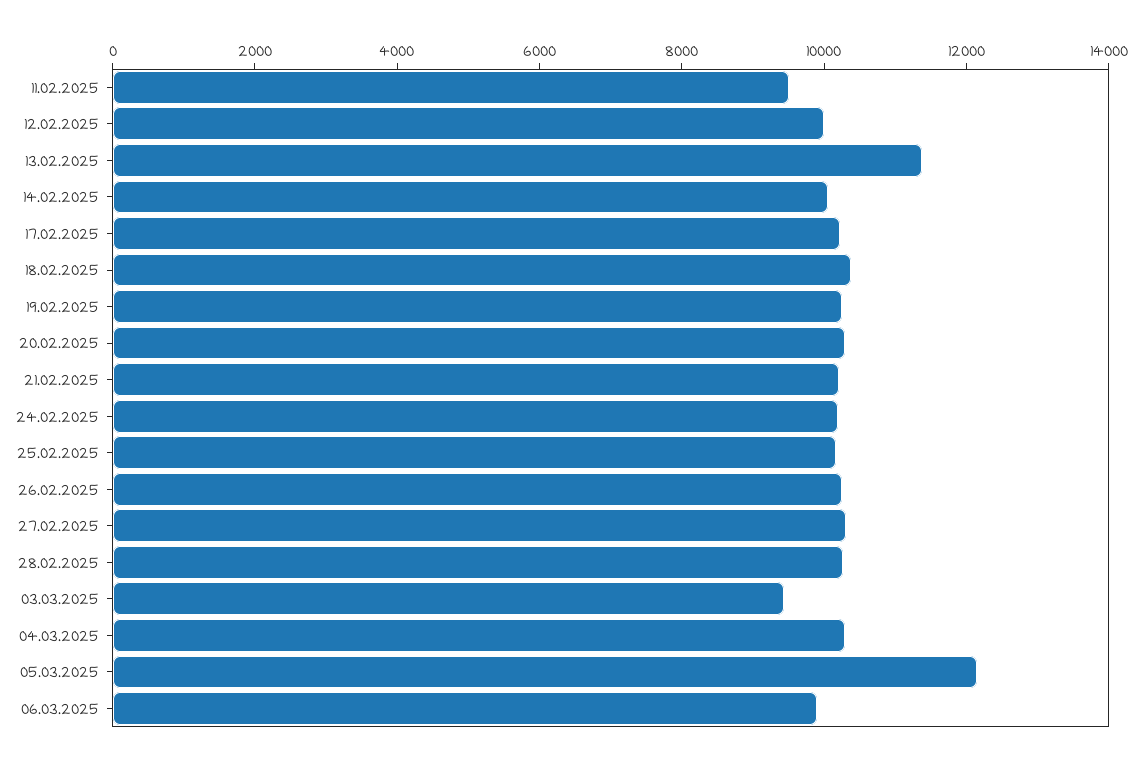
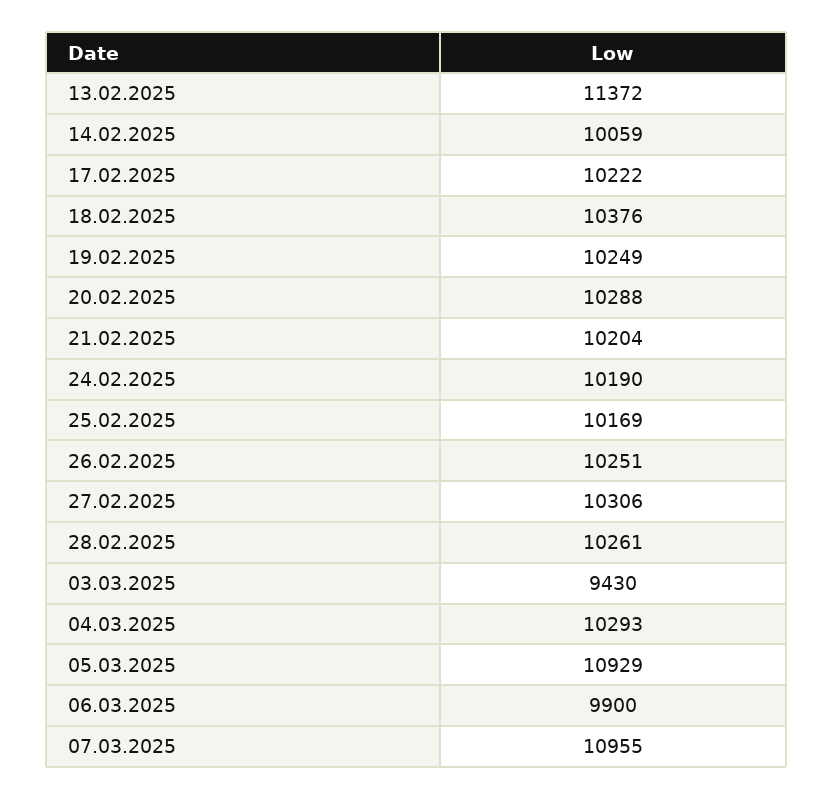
11.02.2025: 9500 -> none
12.02.2025: 10000 -> none
05.03.2025: 12000 -> 10929
07.03.2025: none -> 10955

